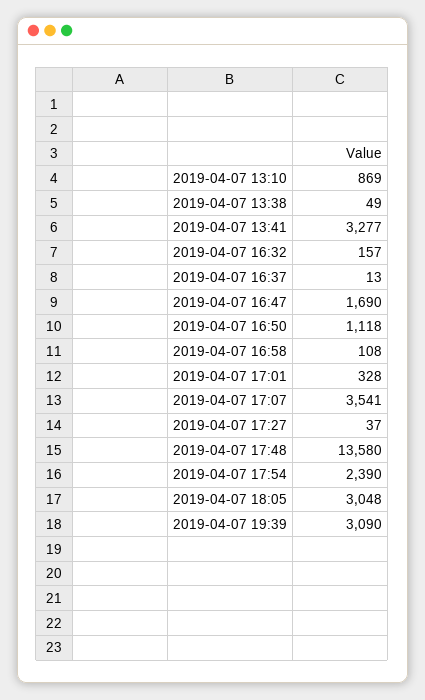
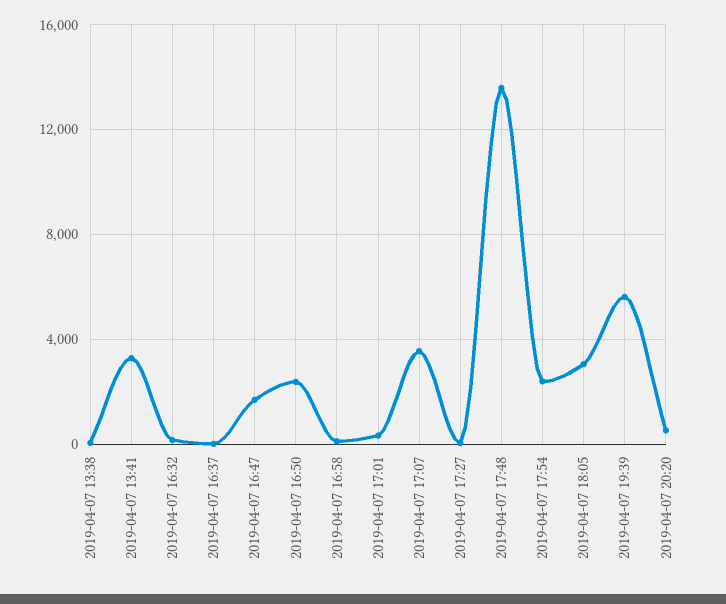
2019-04-07 13:10: 869 -> none
2019-04-07 16:50: 1118 -> 2500
2019-04-07 19:39: 3090 -> 5500
2019-04-07 20:20: none -> 500

